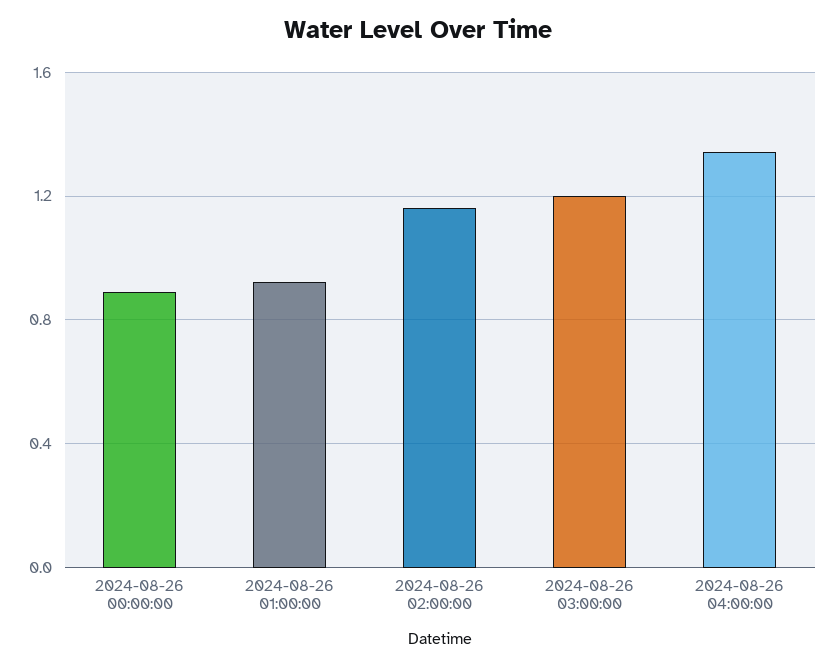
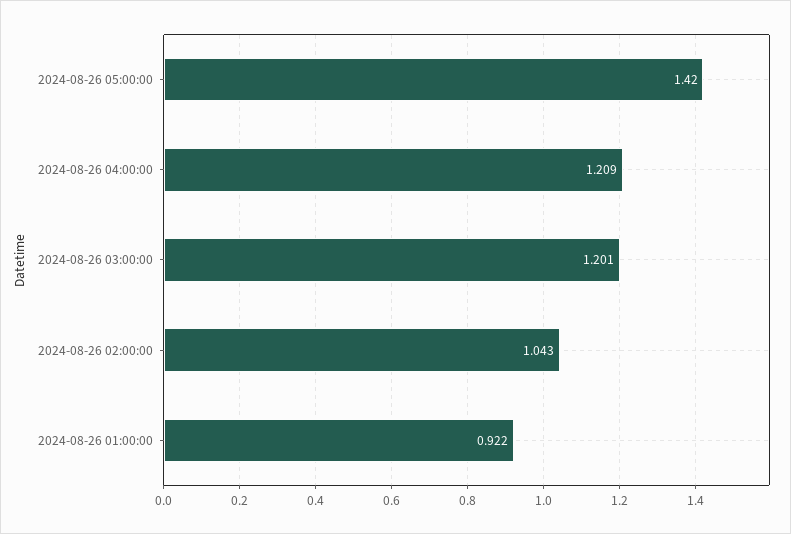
2024-08-26 00:00:00: 0.9 -> none
2024-08-26 02:00:00: 1.15 -> 1.043
2024-08-26 04:00:00: 1.35 -> 1.209
2024-08-26 05:00:00: none -> 1.42

